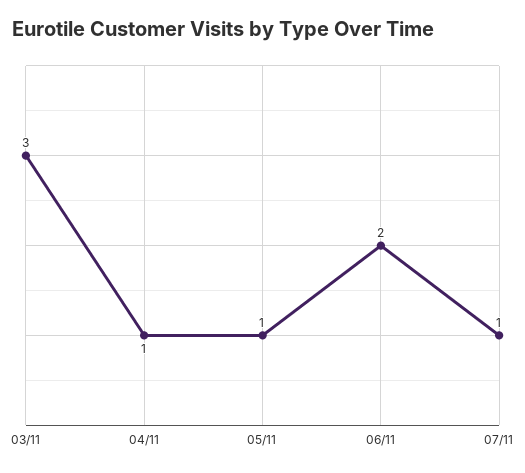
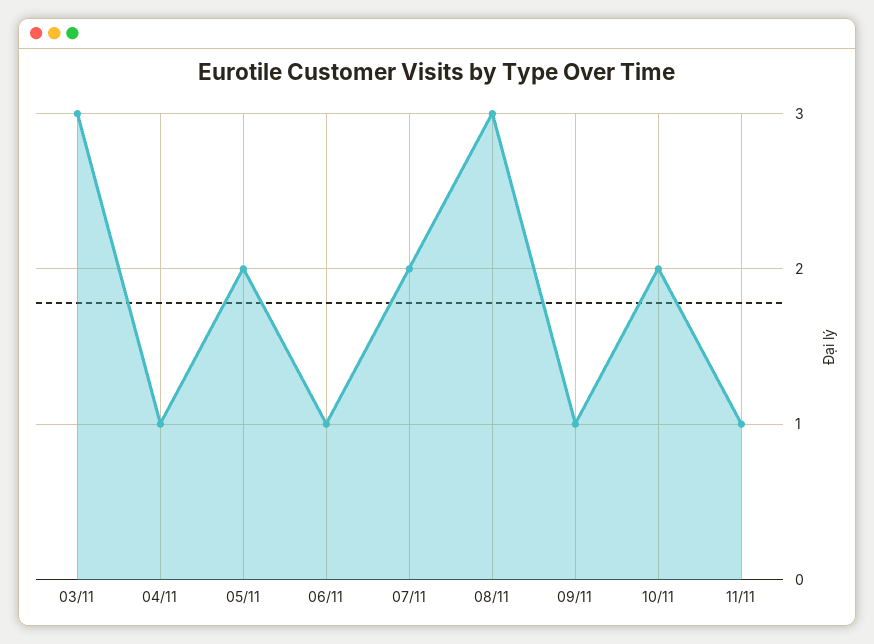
05/11: 1 -> 2
06/11: 2 -> 1
07/11: 1 -> 2
08/11: none -> 3
09/11: none -> 1
10/11: none -> 2
11/11: none -> 1

